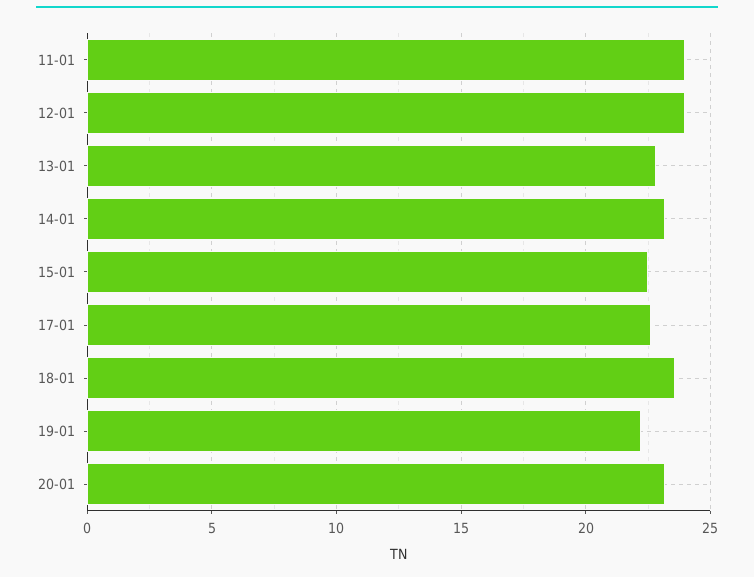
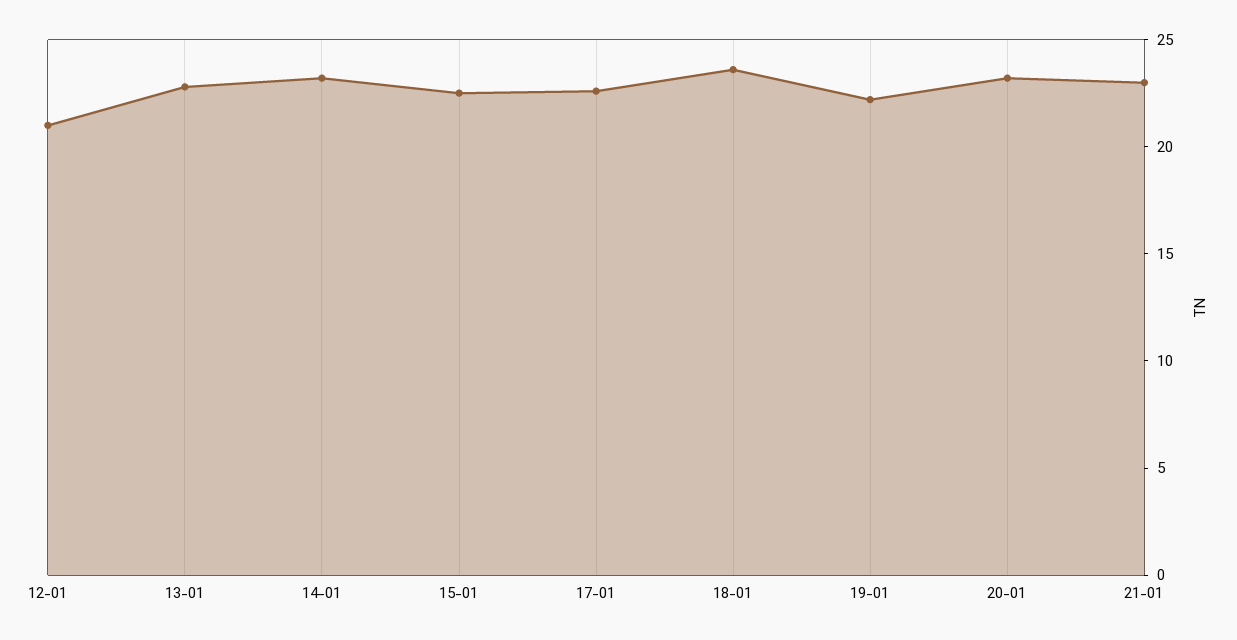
11-01: 24 -> none
12-01: 24 -> 21
21-01: none -> 23

